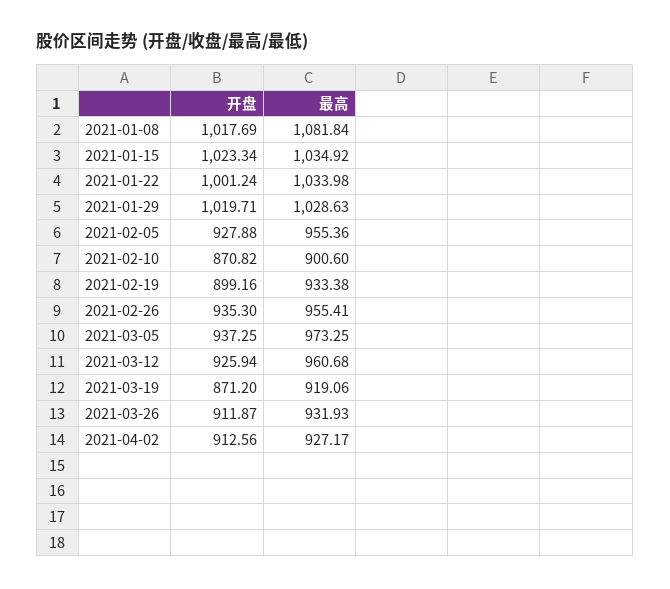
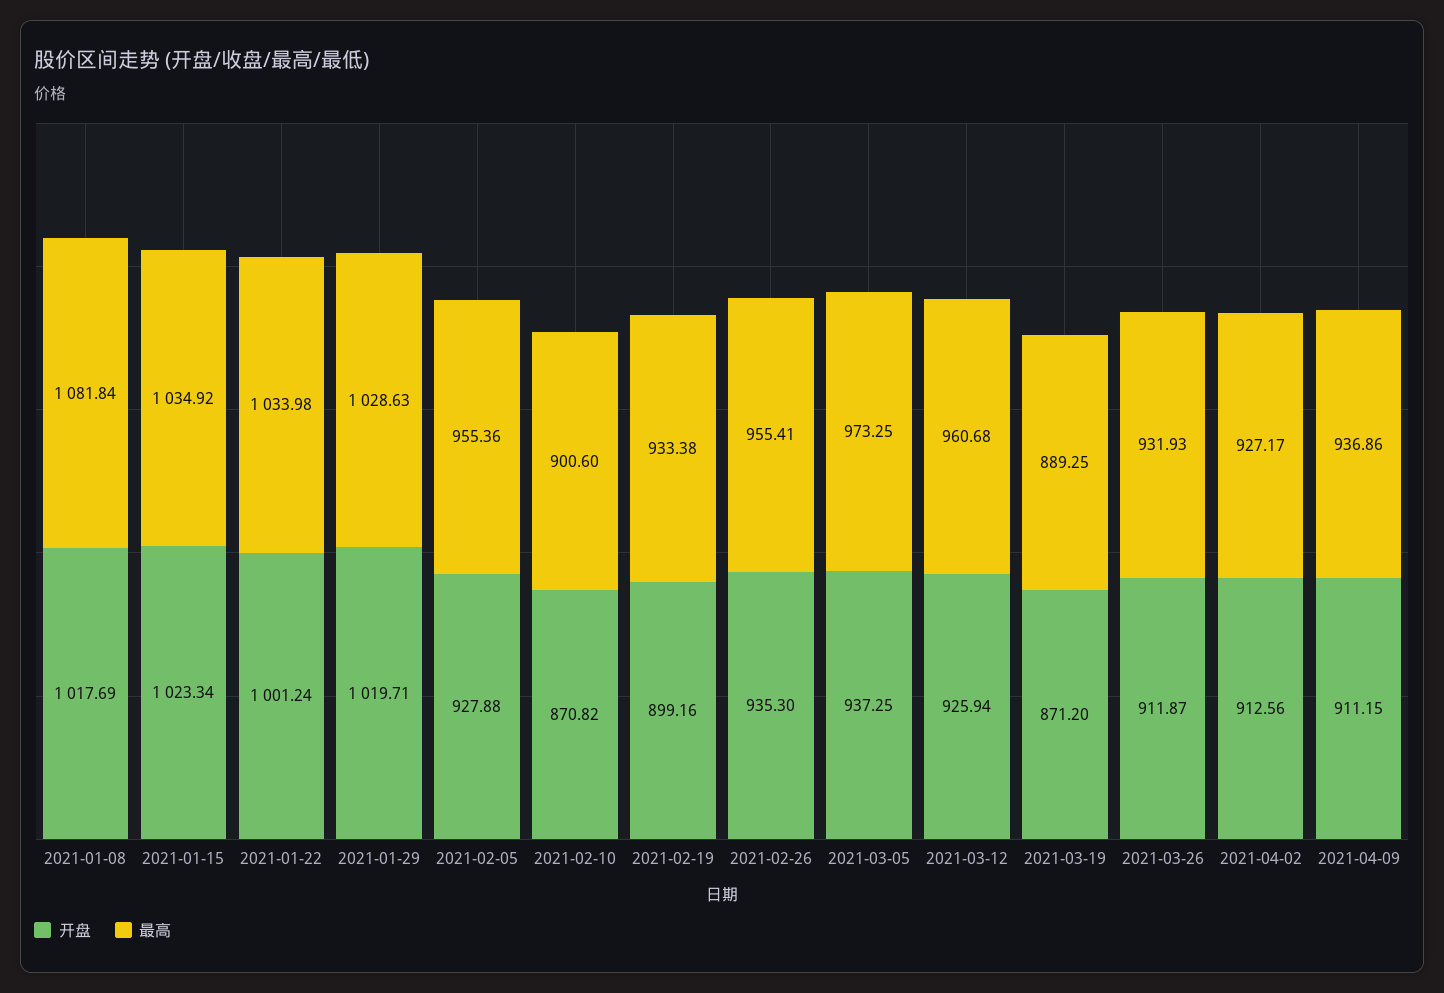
最高, 2021-03-19: 919.06 -> 889.25
开盘, 2021-04-09: none -> 911.15
最高, 2021-04-09: none -> 936.86

